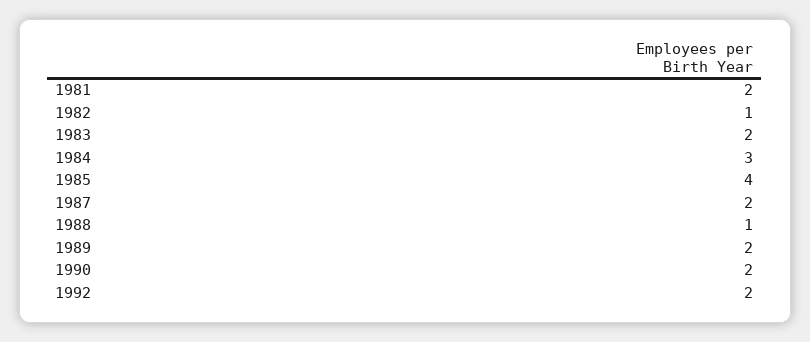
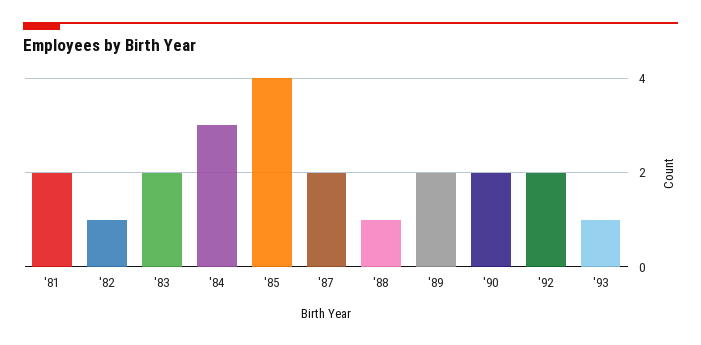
'93: none -> 1

